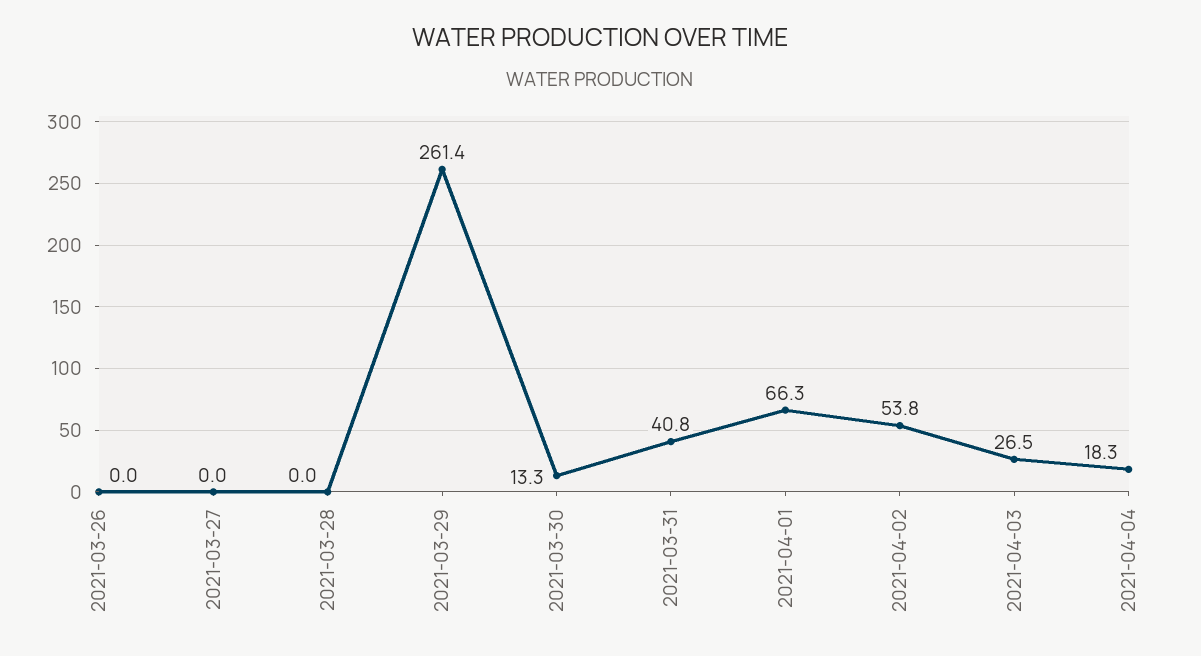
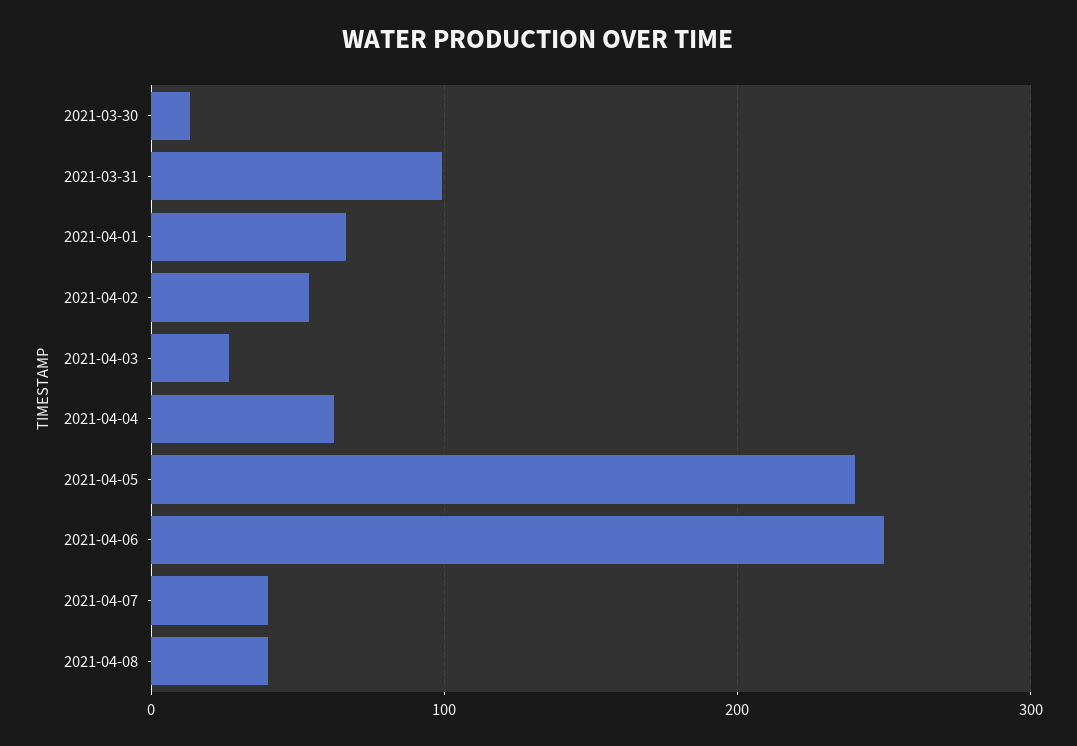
2021-03-26: 0 -> none
2021-03-27: 0 -> none
2021-03-28: 0 -> none
2021-03-29: 261.4 -> none
2021-03-31: 40.8 -> 100
2021-04-04: 18.3 -> 60
2021-04-05: none -> 240
2021-04-06: none -> 250
2021-04-07: none -> 40
2021-04-08: none -> 40

